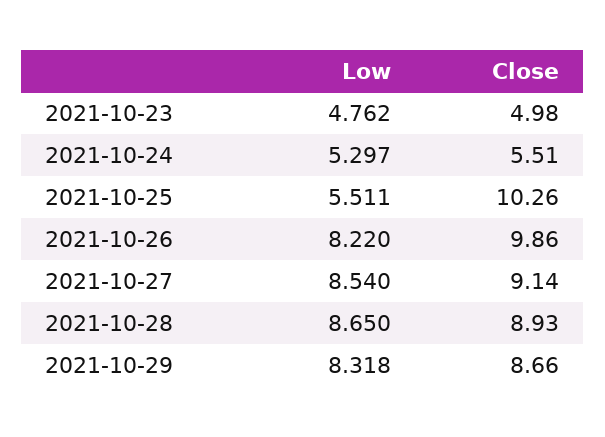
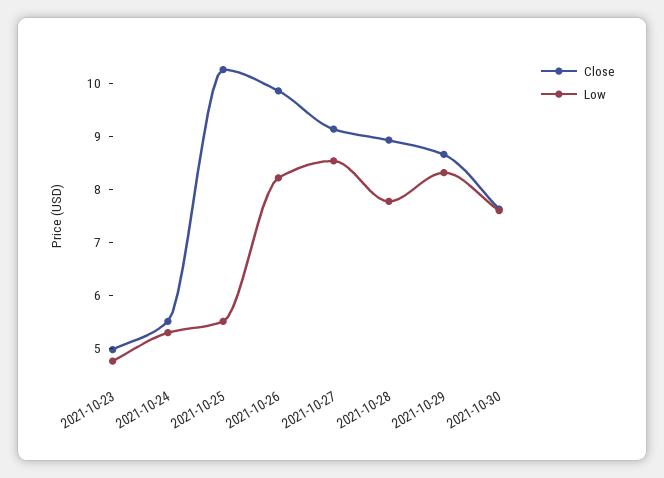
Low, 2021-10-28: 8.65 -> 7.8
Close, 2021-10-30: none -> 7.6
Low, 2021-10-30: none -> 7.6

